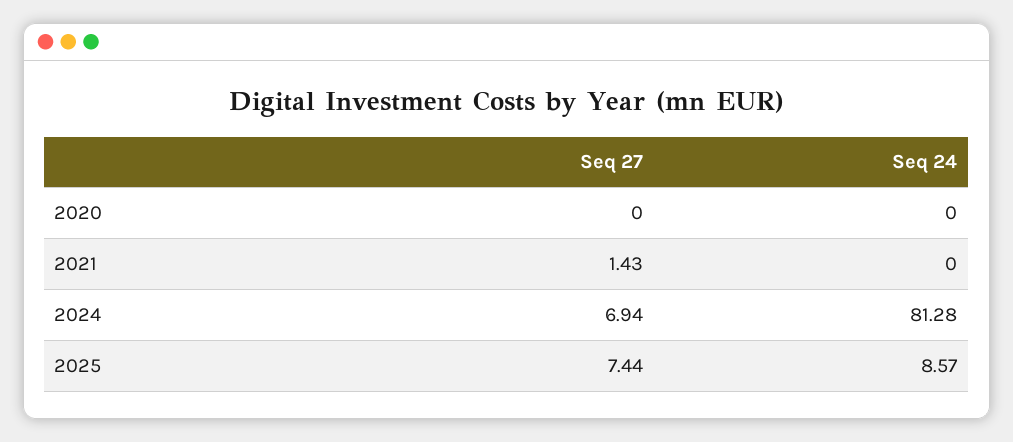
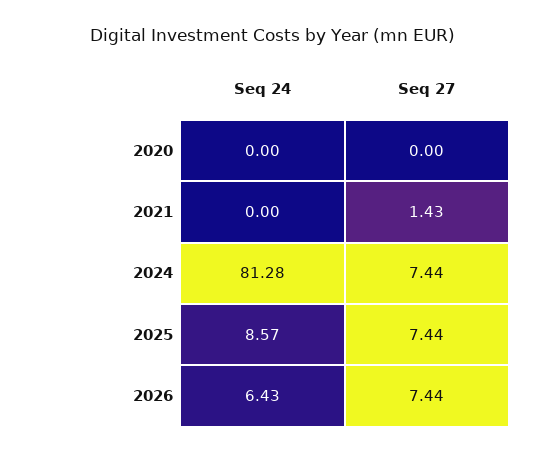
Seq 27, 2024: 6.94 -> 7.44
Seq 24, 2026: none -> 6.43
Seq 27, 2026: none -> 7.44

